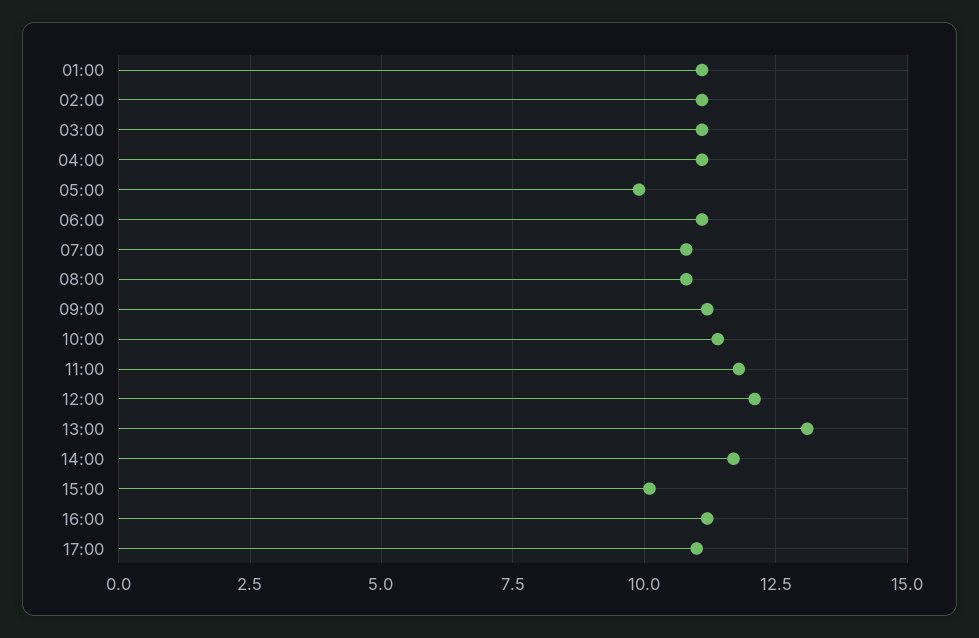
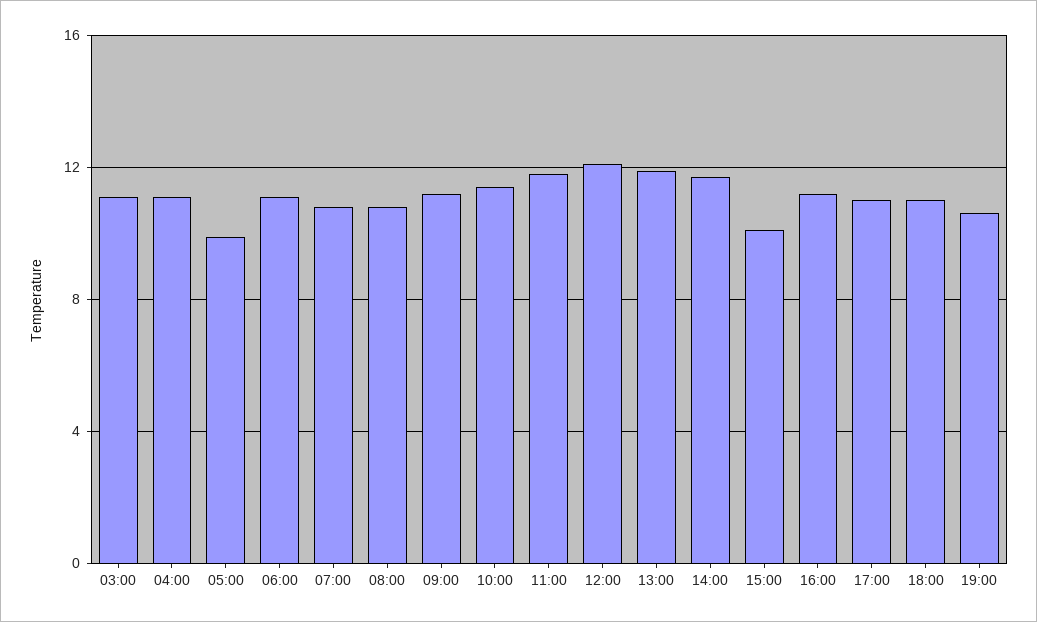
01:00: 11 -> none
02:00: 11 -> none
13:00: 13 -> 12
18:00: none -> 11
19:00: none -> 10.5

